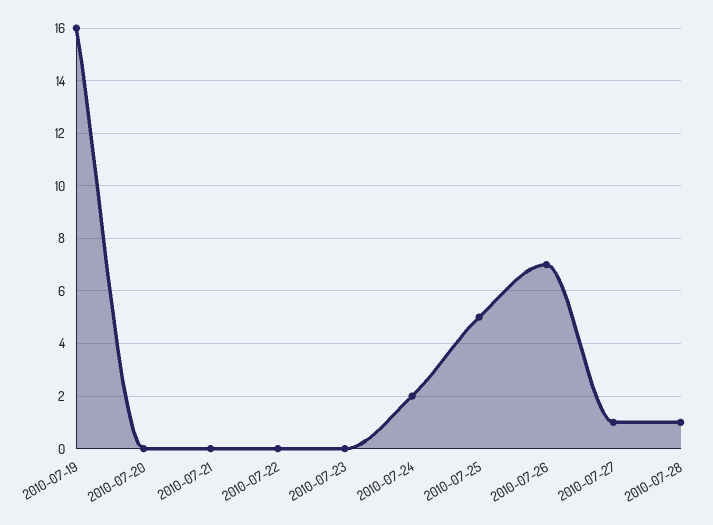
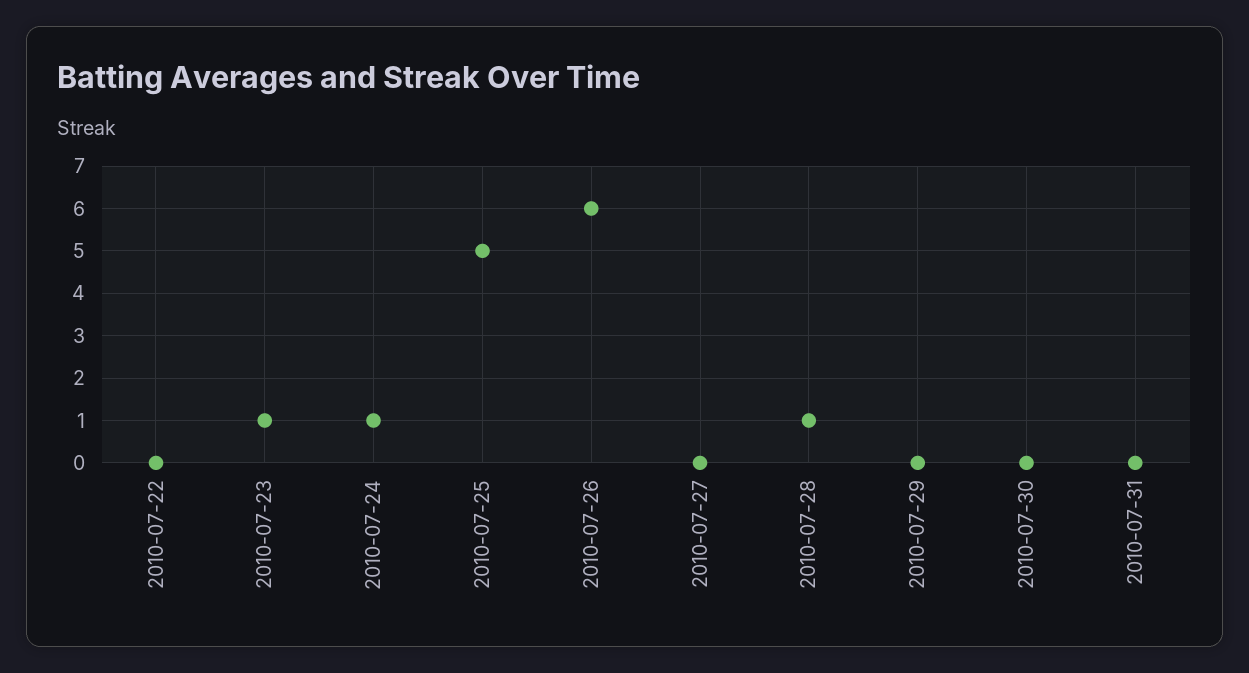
2010-07-19: 16 -> none
2010-07-20: 0 -> none
2010-07-21: 0 -> none
2010-07-23: 0 -> 1
2010-07-24: 2 -> 1
2010-07-26: 7 -> 6
2010-07-27: 1 -> 0
2010-07-29: none -> 0
2010-07-30: none -> 0
2010-07-31: none -> 0

